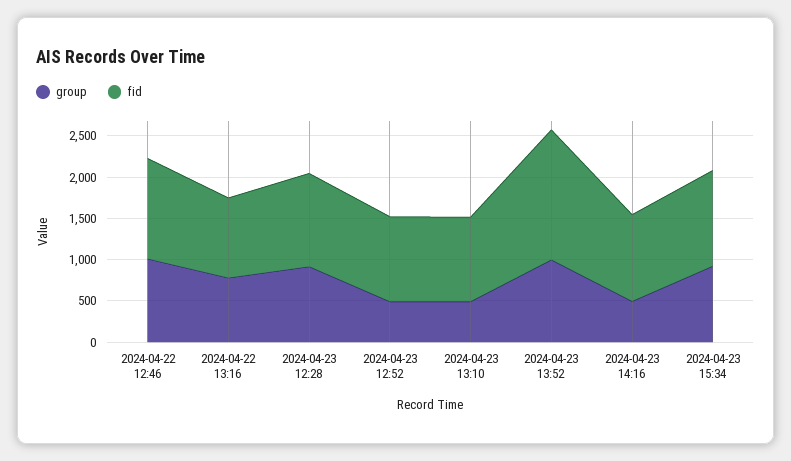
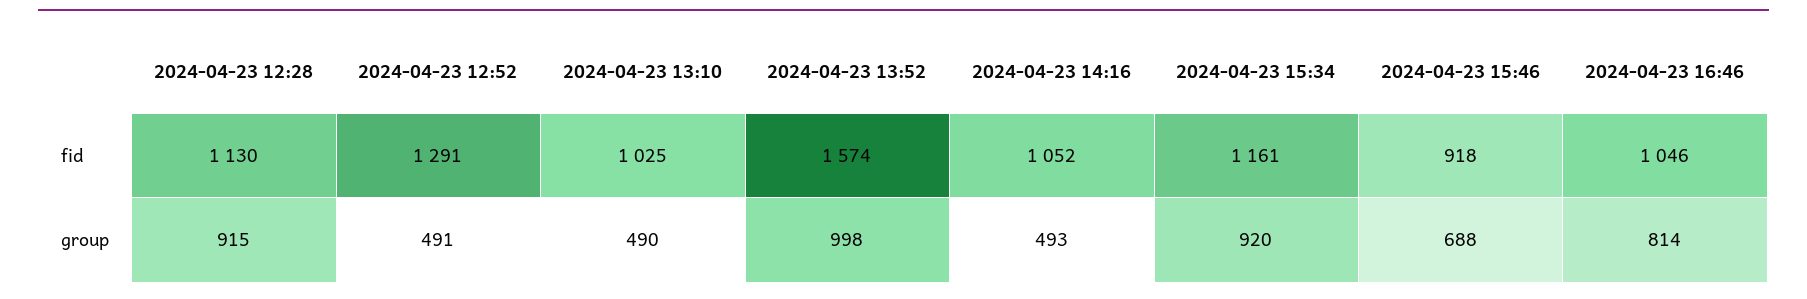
group, 2024-04-22 12:46: 1000 -> none
fid, 2024-04-22 12:46: 1200 -> none
group, 2024-04-22 13:16: 800 -> none
fid, 2024-04-22 13:16: 1000 -> none
fid, 2024-04-23 12:52: 1000 -> 1291
fid, 2024-04-23 15:46: none -> 918
fid, 2024-04-23 16:46: none -> 1046
group, 2024-04-23 15:46: none -> 688
group, 2024-04-23 16:46: none -> 814

